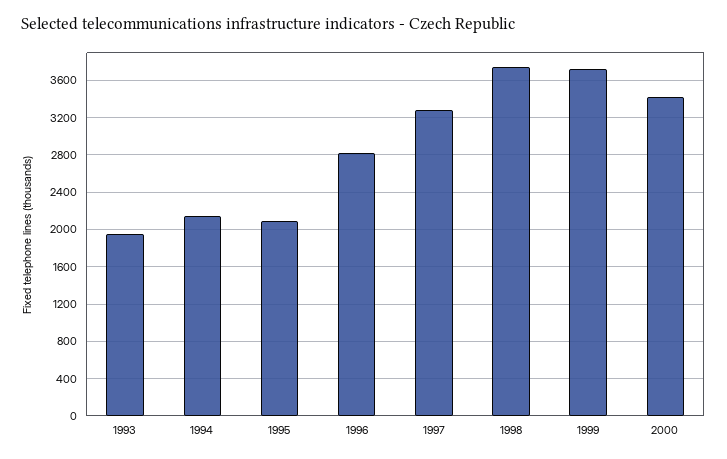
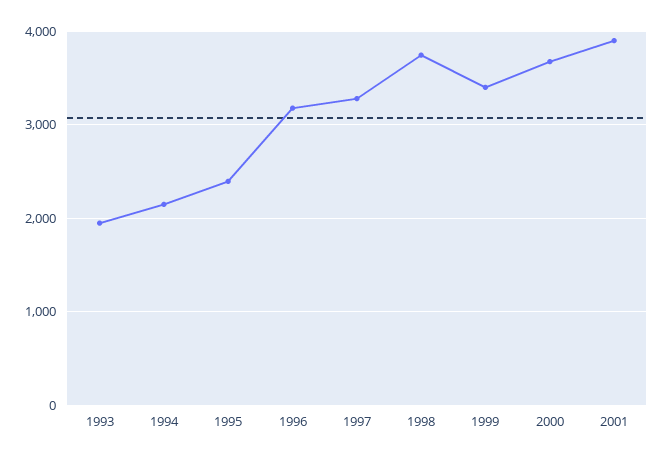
1995: 2100 -> 2400
1996: 2800 -> 3200
1999: 3700 -> 3400
2000: 3400 -> 3700
2001: none -> 3900

